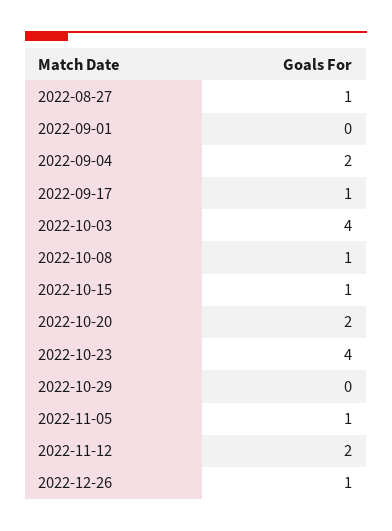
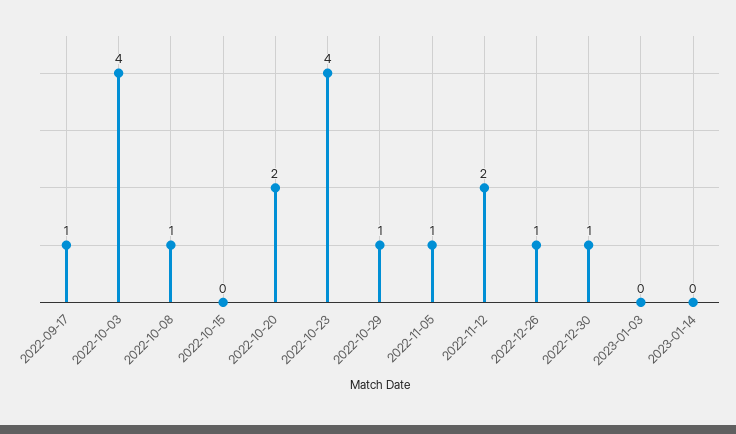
2022-08-27: 1 -> none
2022-09-01: 0 -> none
2022-09-04: 2 -> none
2022-10-15: 1 -> 0
2022-10-29: 0 -> 1
2022-12-30: none -> 1
2023-01-03: none -> 0
2023-01-14: none -> 0

